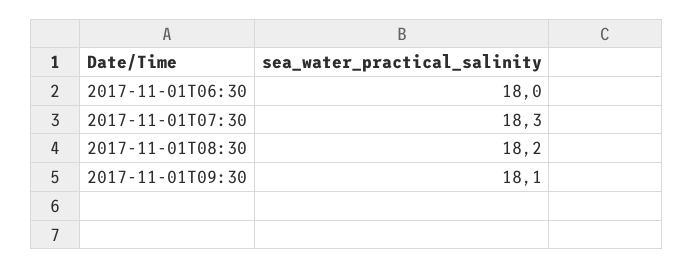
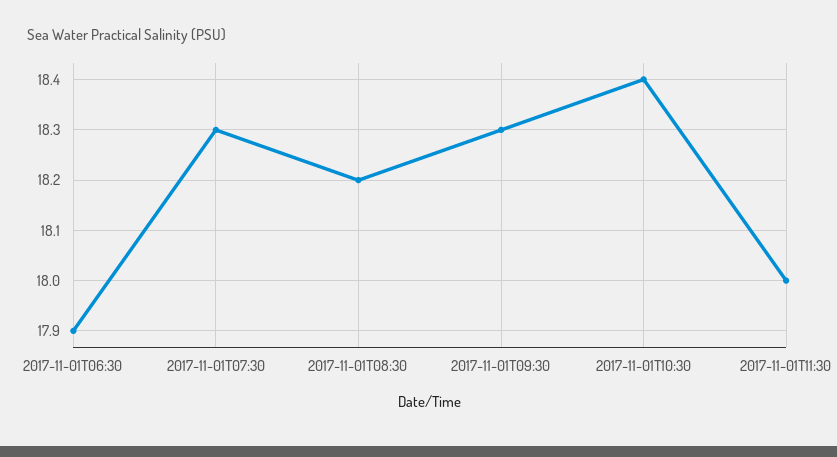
2017-11-01T06:30: 18 -> 17.9
2017-11-01T09:30: 18.1 -> 18.3
2017-11-01T10:30: none -> 18.4
2017-11-01T11:30: none -> 18

